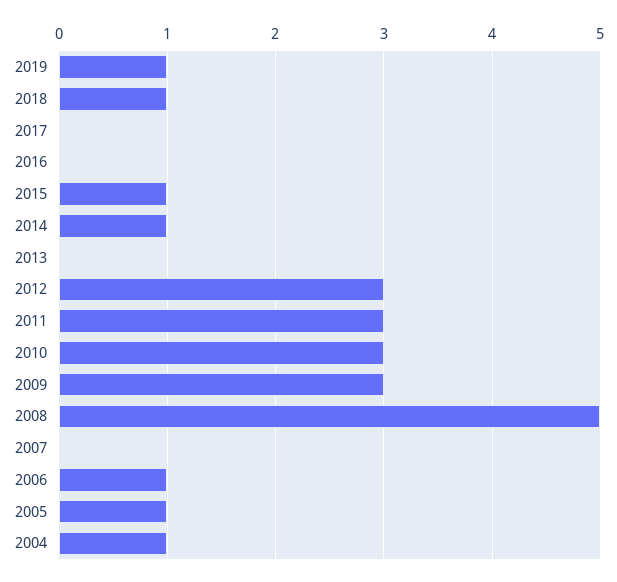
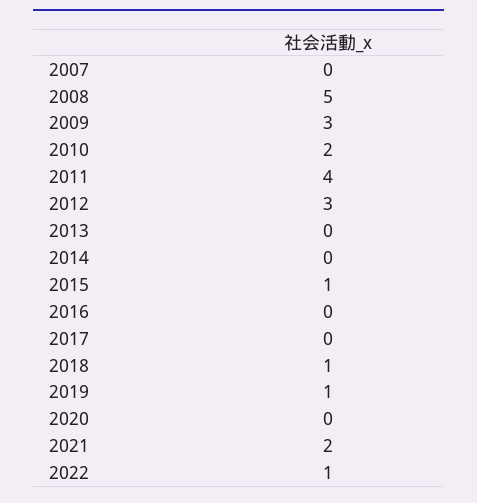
2014: 1 -> 0
2011: 3 -> 4
2010: 3 -> 2
2006: 1 -> none
2005: 1 -> none
2004: 1 -> none
2020: none -> 0
2021: none -> 2
2022: none -> 1

